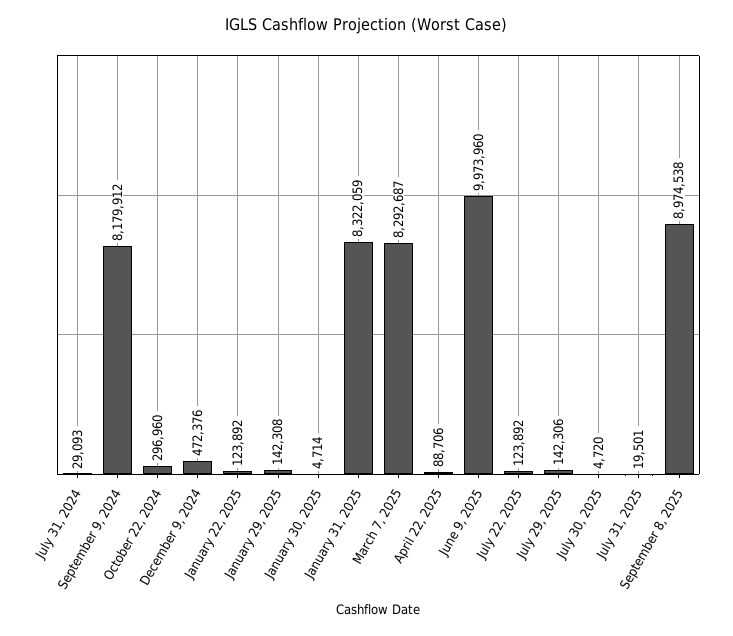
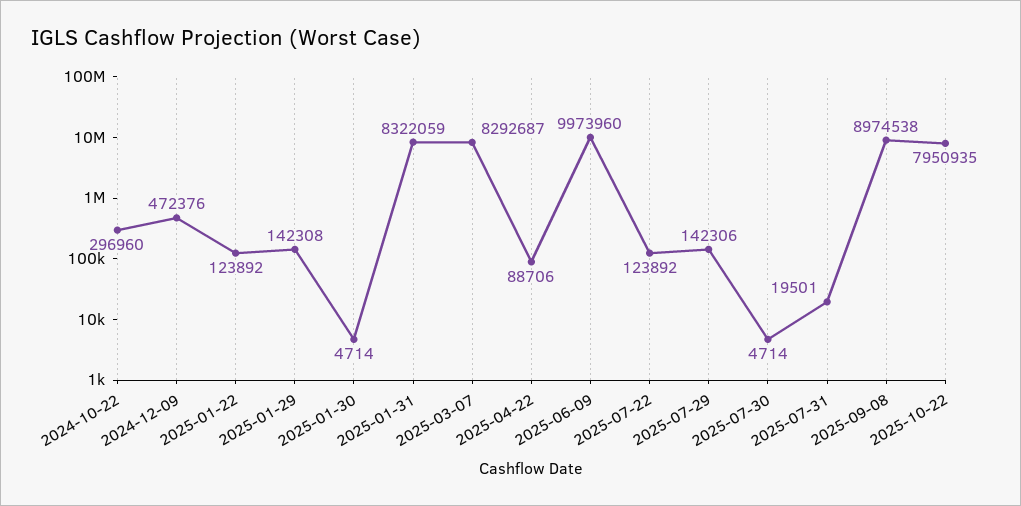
July 31, 2024: 29093 -> none
September 9, 2024: 8179912 -> none
July 30, 2025: 4720 -> 4714
2025-10-22: none -> 7950935

